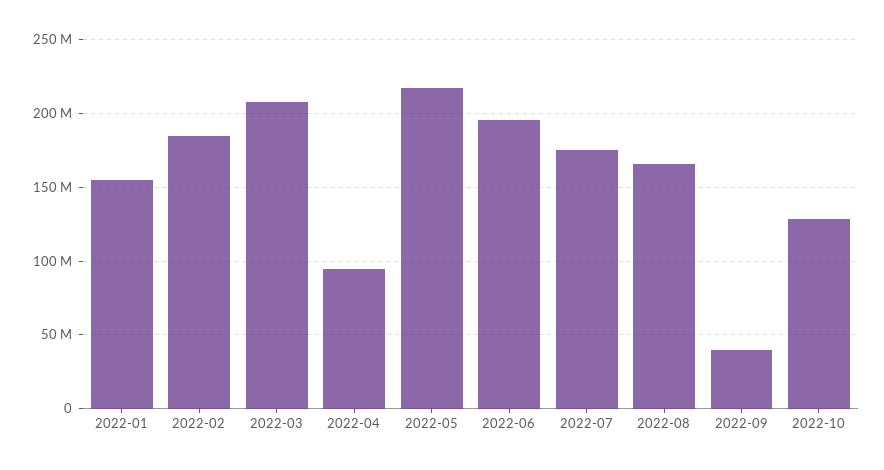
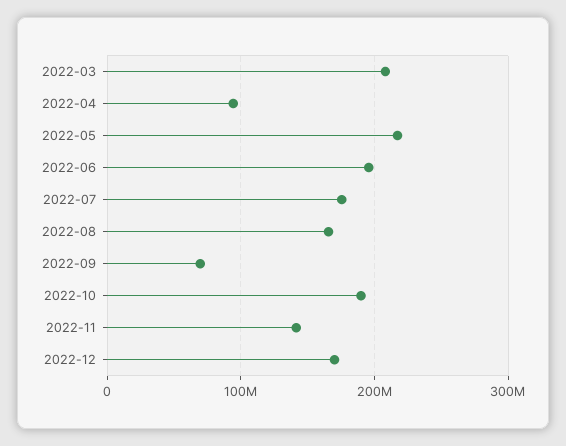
2022-01: 155000000 -> none
2022-02: 185000000 -> none
2022-09: 40000000 -> 70000000
2022-10: 130000000 -> 190000000
2022-11: none -> 140000000
2022-12: none -> 170000000

